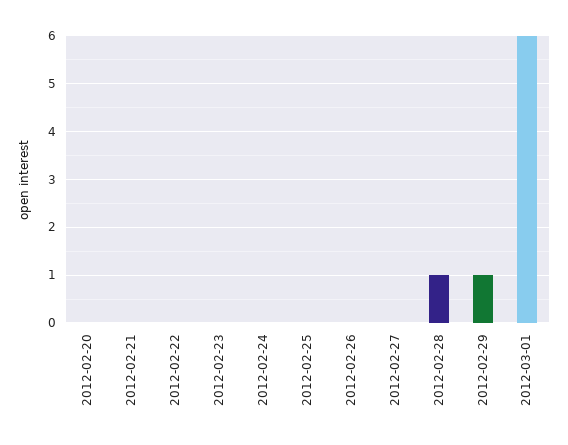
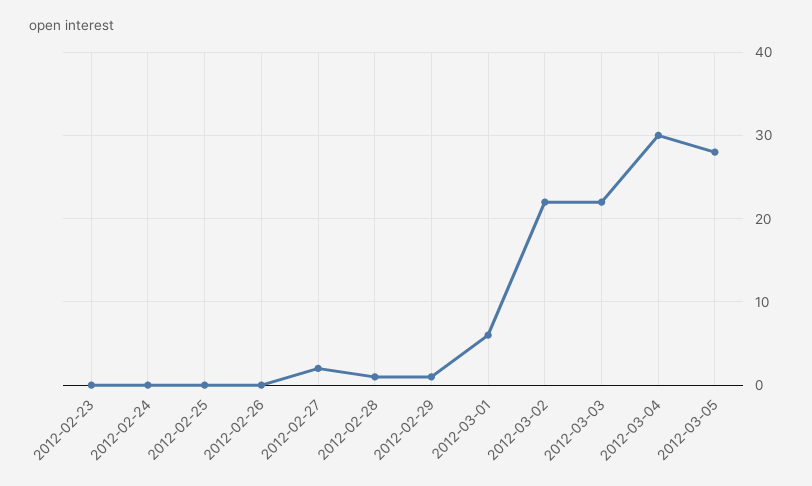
2012-02-20: 0 -> none
2012-02-21: 0 -> none
2012-02-22: 0 -> none
2012-02-27: 0 -> 2
2012-03-02: none -> 22
2012-03-03: none -> 22
2012-03-04: none -> 30
2012-03-05: none -> 28

